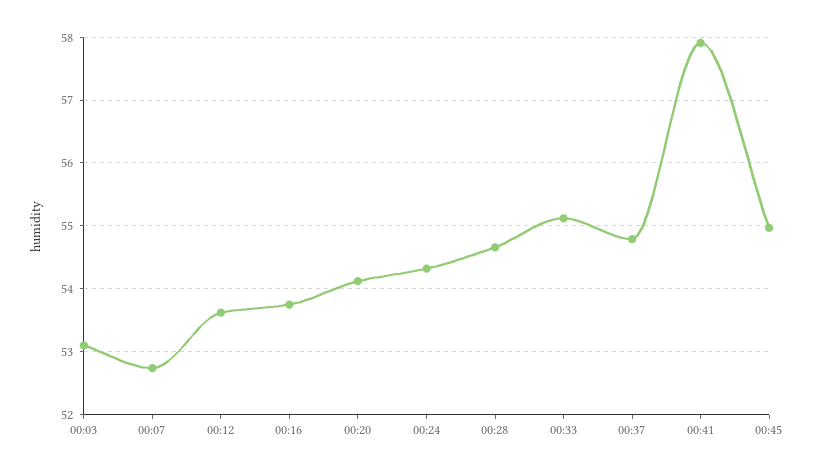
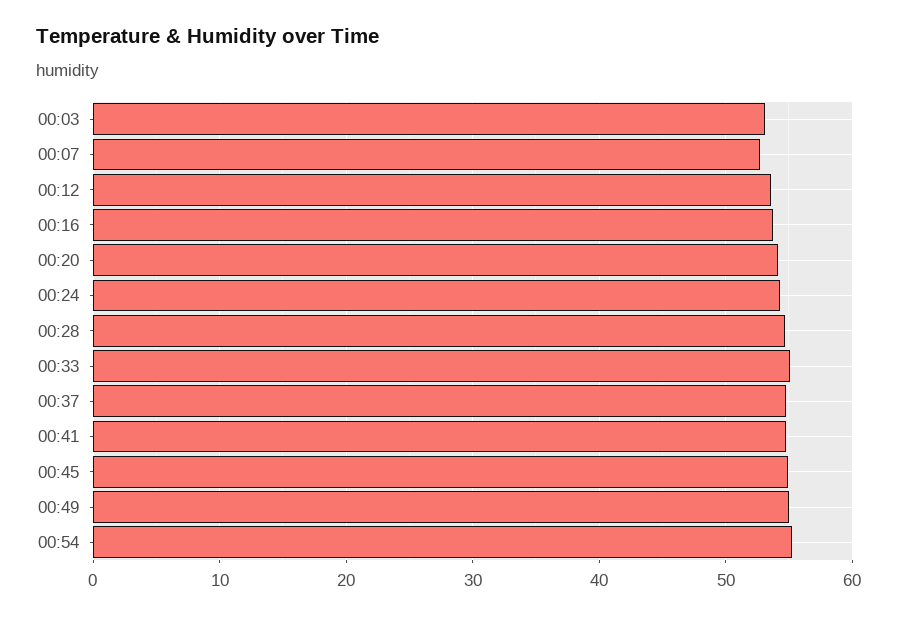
00:41: 57.9 -> 55
00:49: none -> 55
00:54: none -> 55

